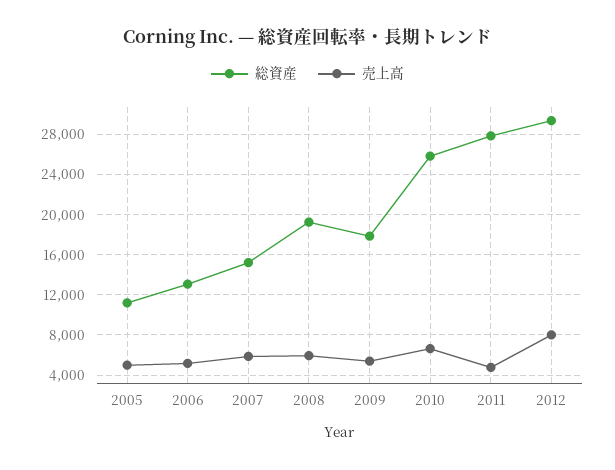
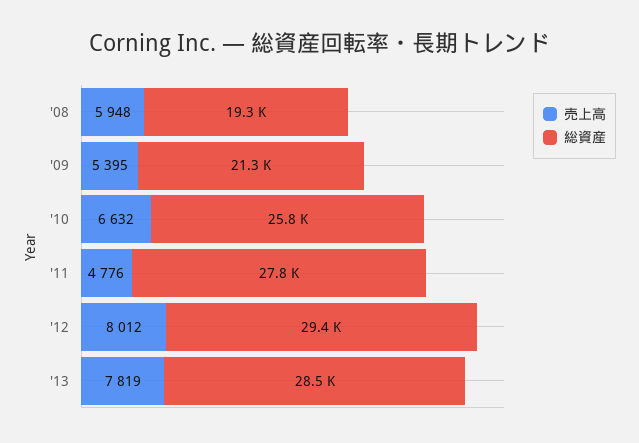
総資産, 2005: 11000 -> none
売上高, 2005: 5000 -> none
総資産, 2006: 13000 -> none
売上高, 2006: 5000 -> none
総資産, 2007: 15000 -> none
売上高, 2007: 6000 -> none
総資産, 2009: 18000 -> 21300
売上高, '13: none -> 7819
総資産, '13: none -> 28500

